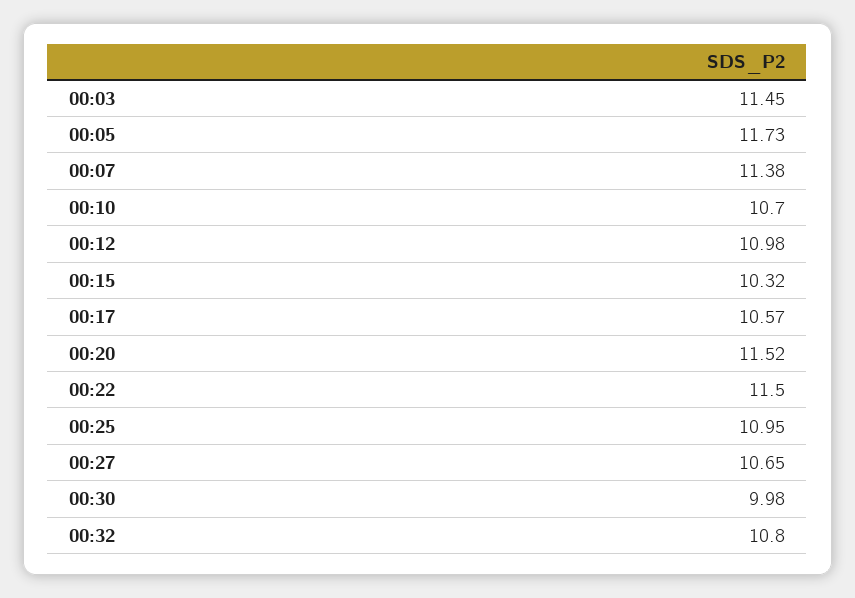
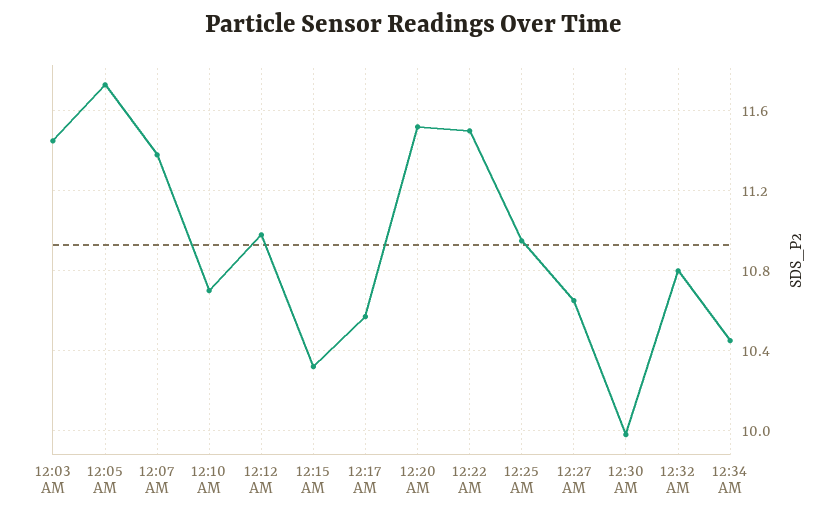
12:34 AM: none -> 10.45

